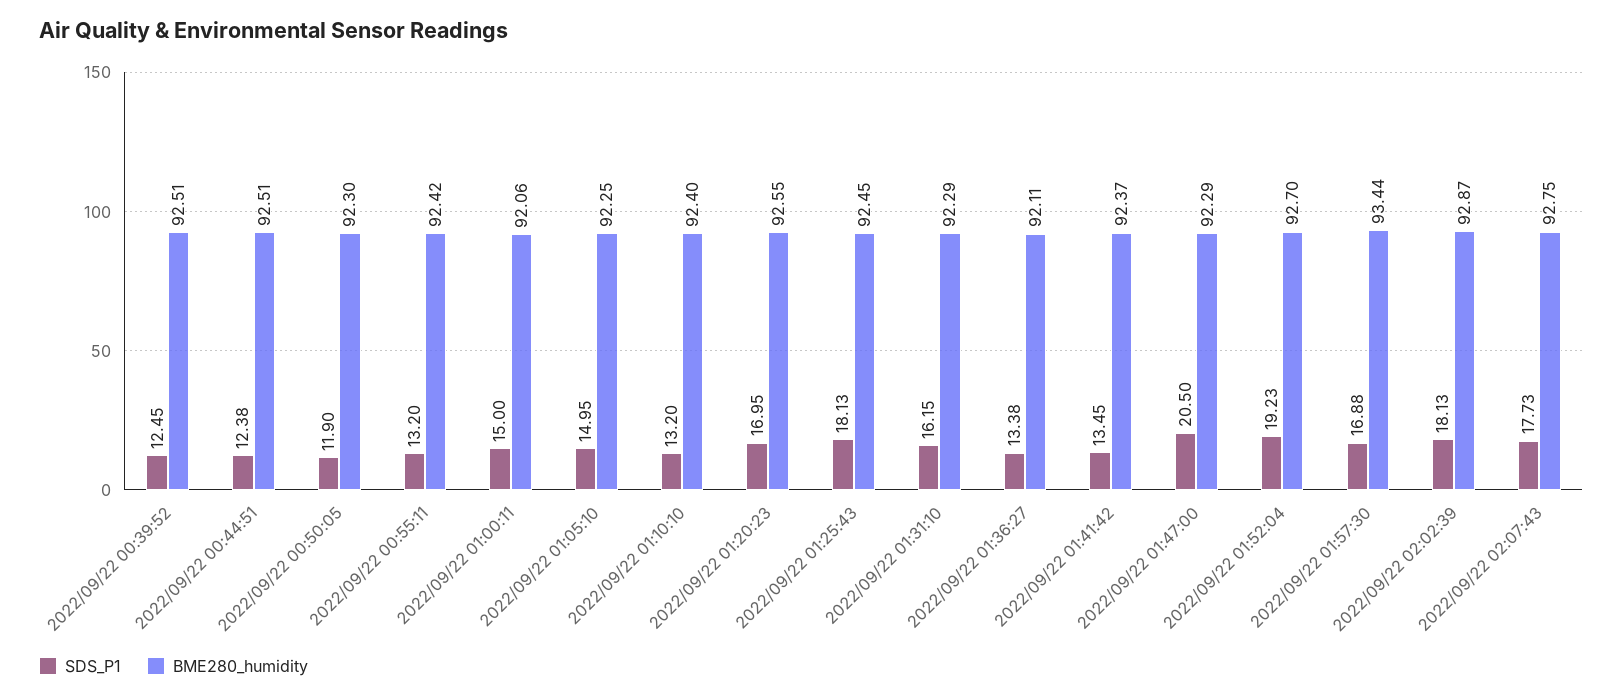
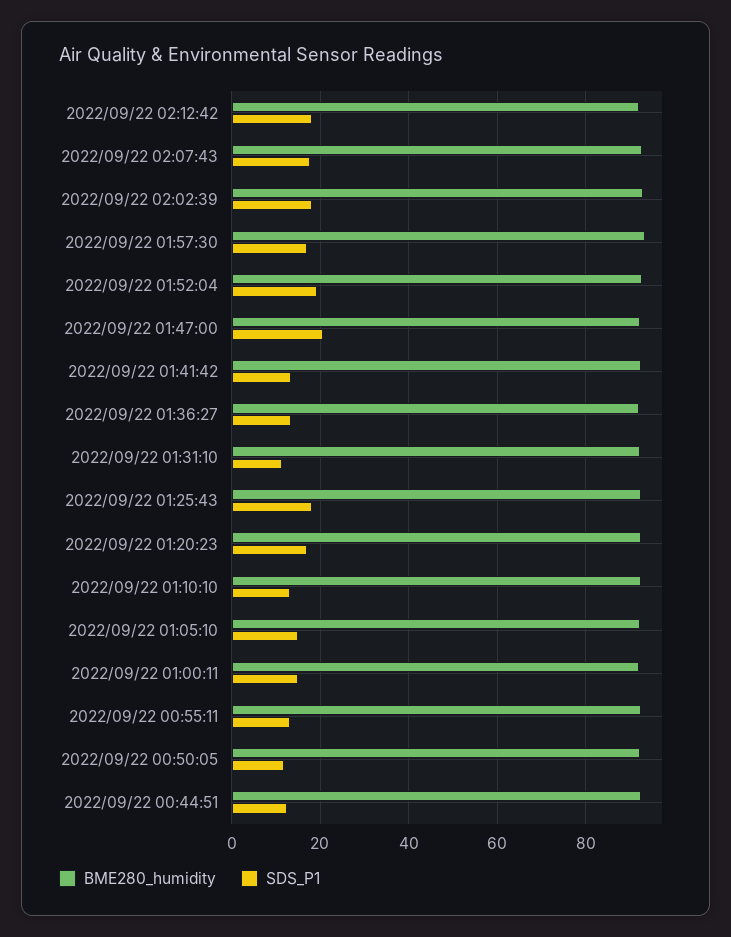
SDS_P1, 2022/09/22 00:39:52: 12.45 -> none
BME280_humidity, 2022/09/22 00:39:52: 92.51 -> none
SDS_P1, 2022/09/22 01:31:10: 16.15 -> 12
BME280_humidity, 2022/09/22 02:12:42: none -> 92
SDS_P1, 2022/09/22 02:12:42: none -> 18

